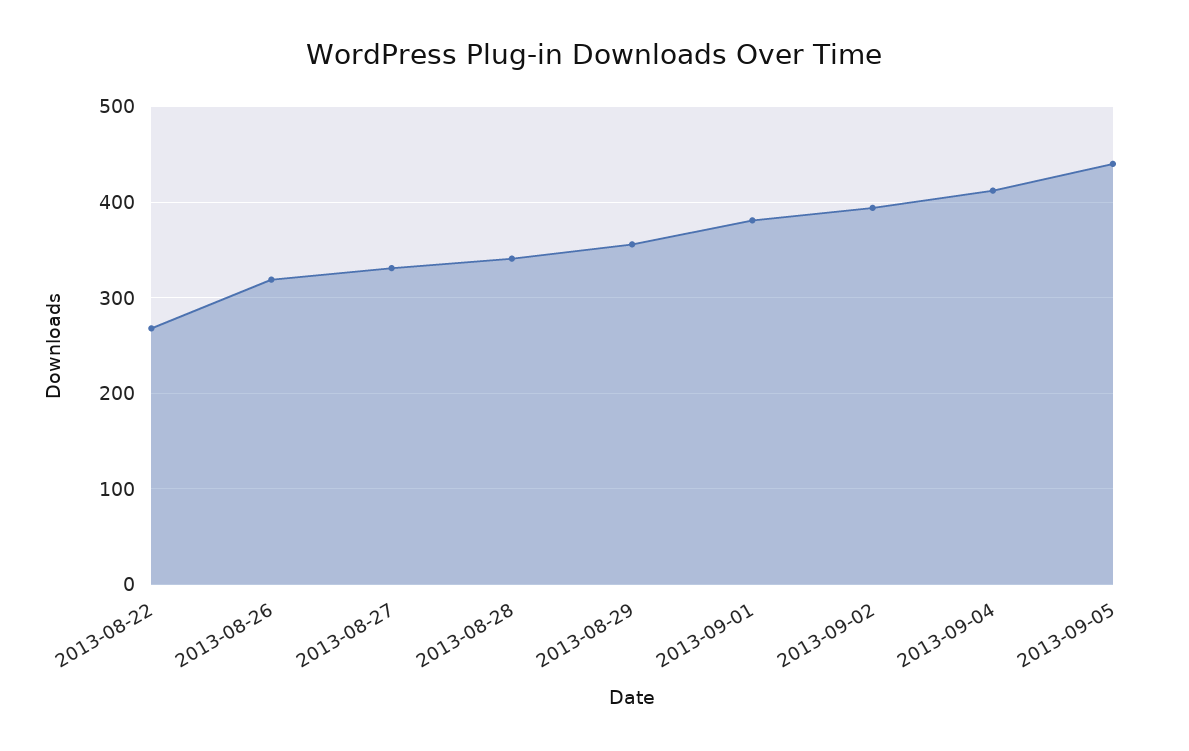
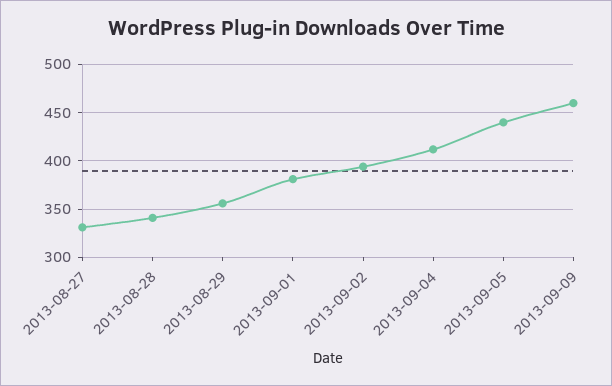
2013-08-22: 270 -> none
2013-08-26: 320 -> none
2013-09-09: none -> 460

